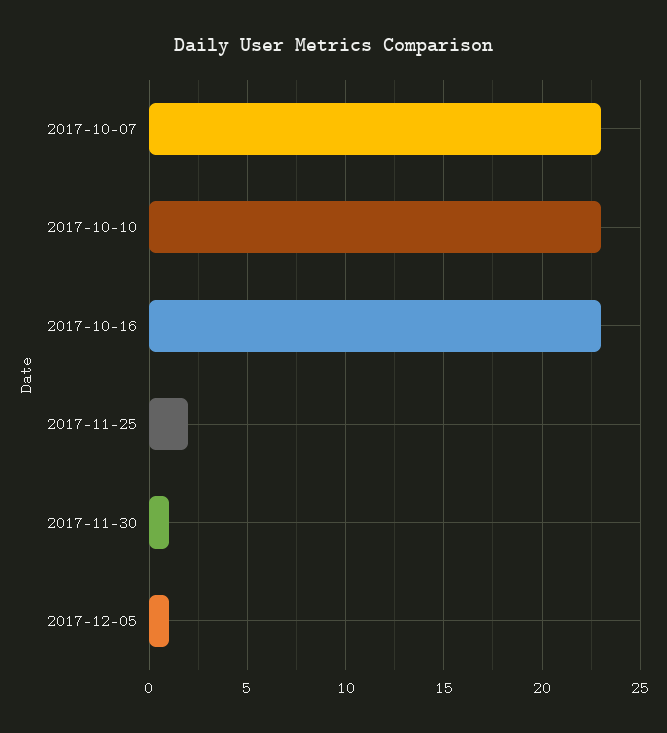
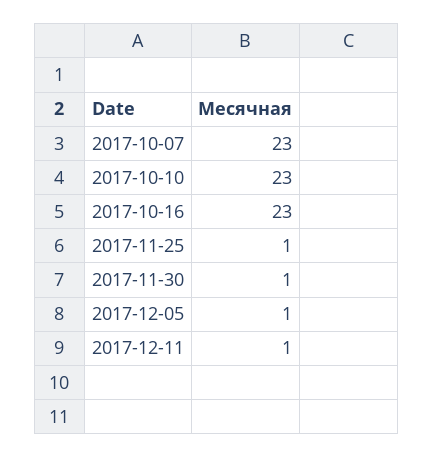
2017-11-25: 2 -> 1
2017-12-11: none -> 1

